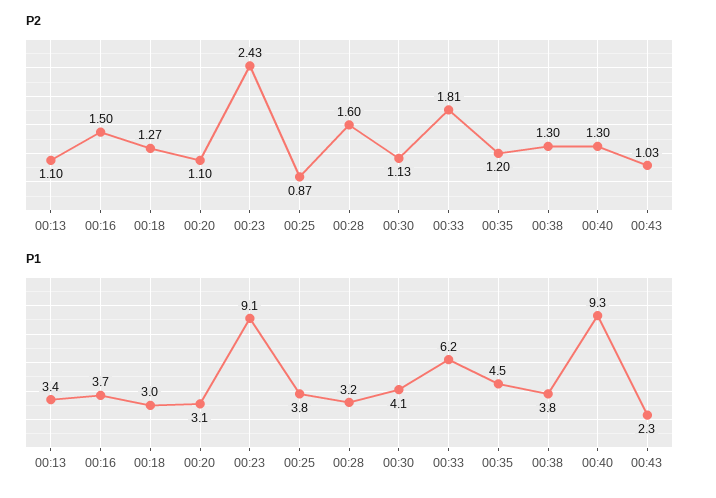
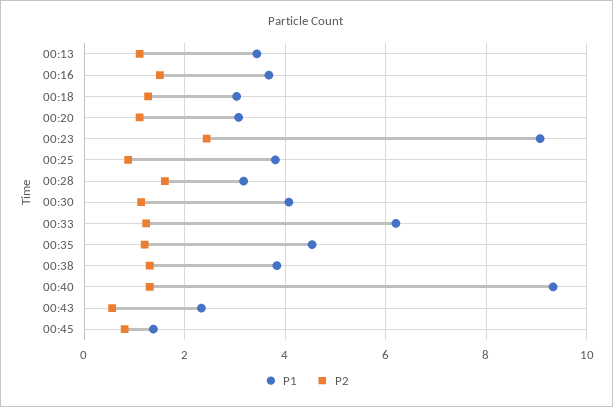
P2, 00:33: 1.81 -> 1.2
P2, 00:43: 1.03 -> 0.6
P1, 00:45: none -> 1.4
P2, 00:45: none -> 0.8

